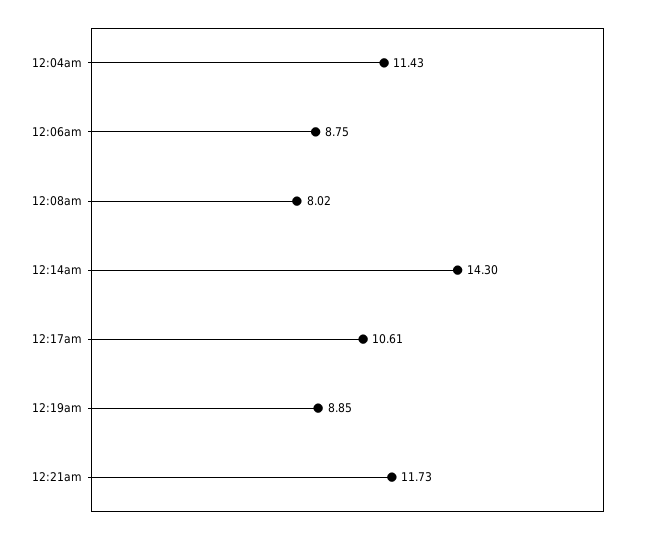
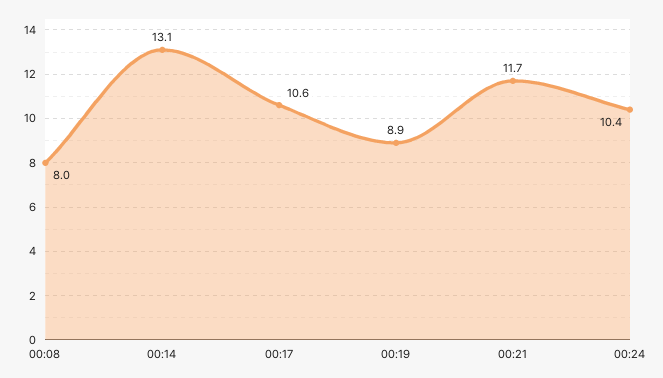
12:04am: 11.43 -> none
12:06am: 8.75 -> none
12:14am: 14.3 -> 13.1
00:24: none -> 10.4

